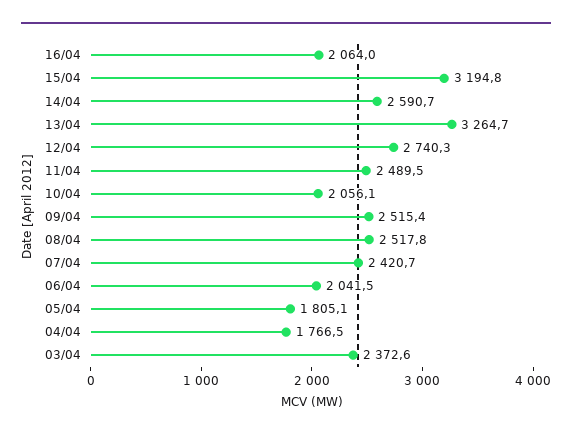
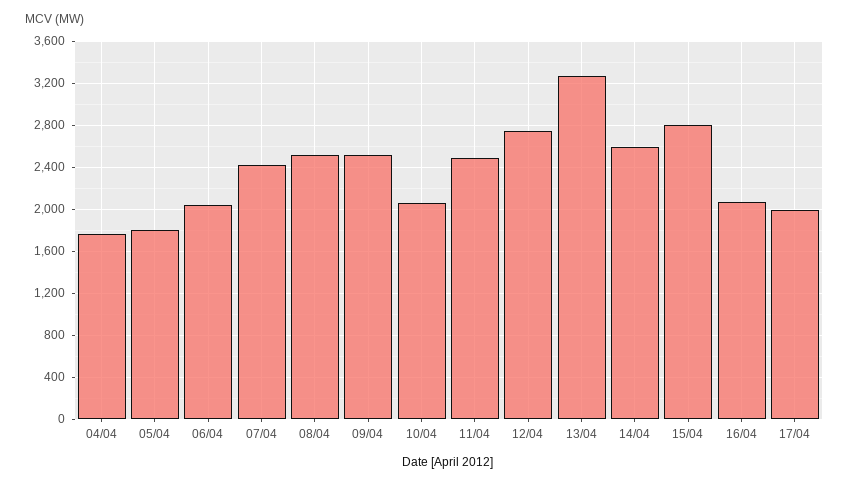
15/04: 3194.8 -> 2800
03/04: 2372.6 -> none
17/04: none -> 2000

